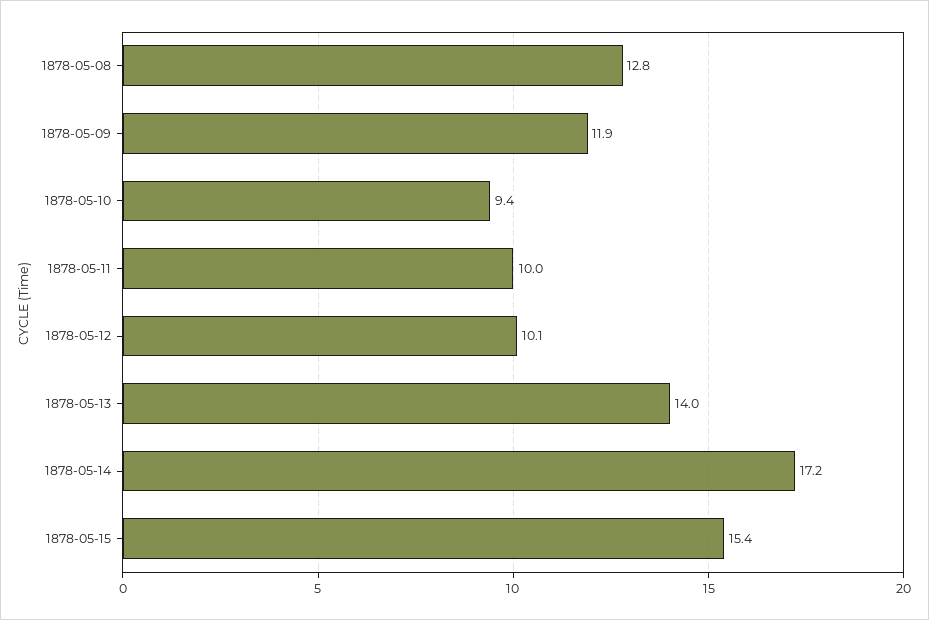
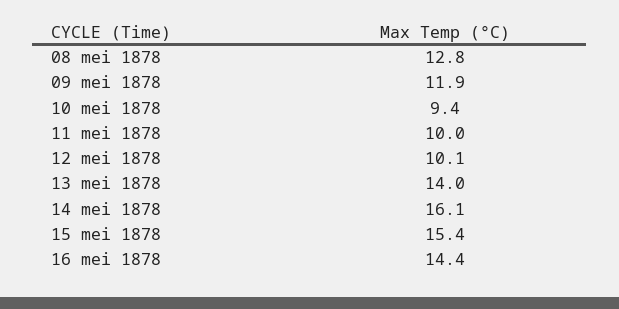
1878-05-14: 17.2 -> 16.1
16 mei 1878: none -> 14.4

